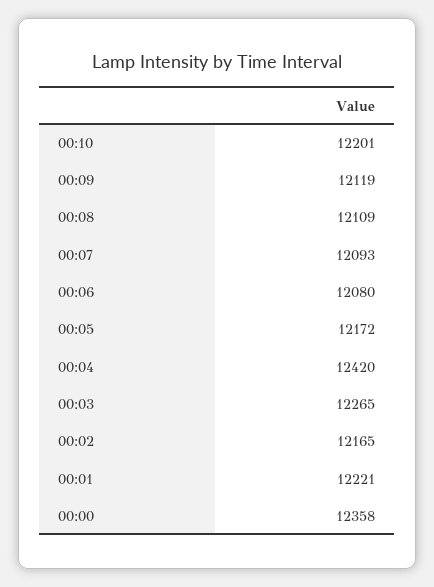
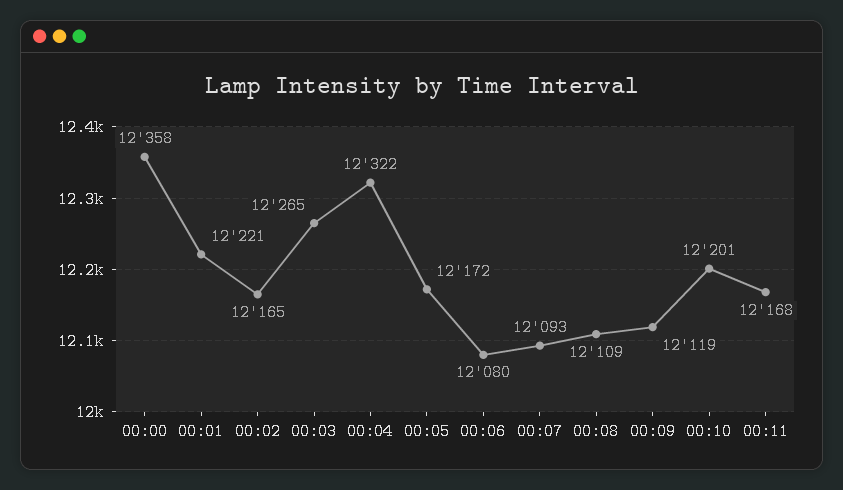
00:04: 12420 -> 12322
00:11: none -> 12168

